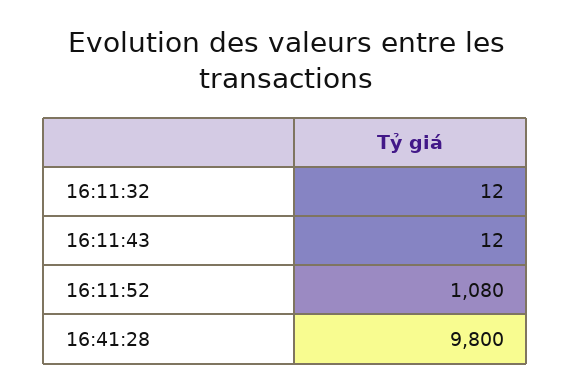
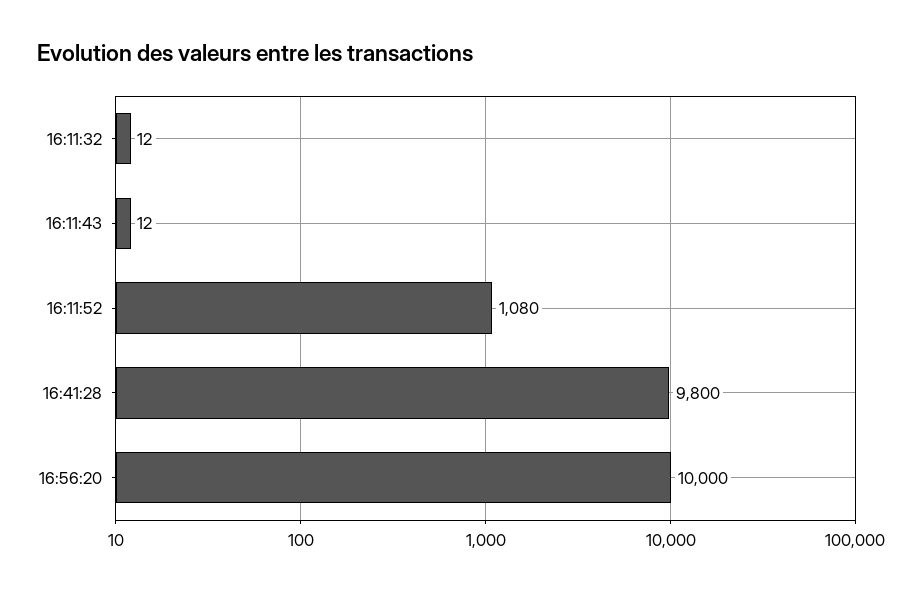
16:56:20: none -> 10000

